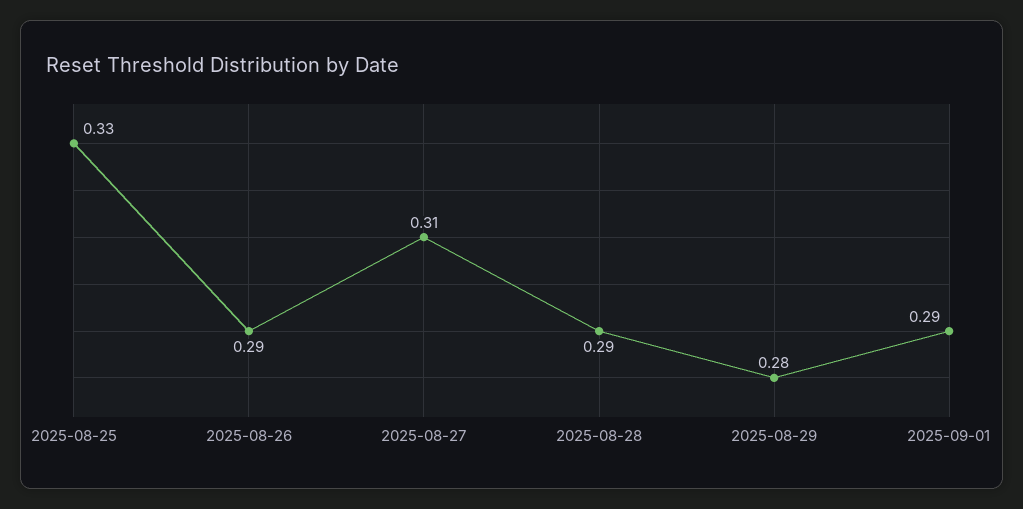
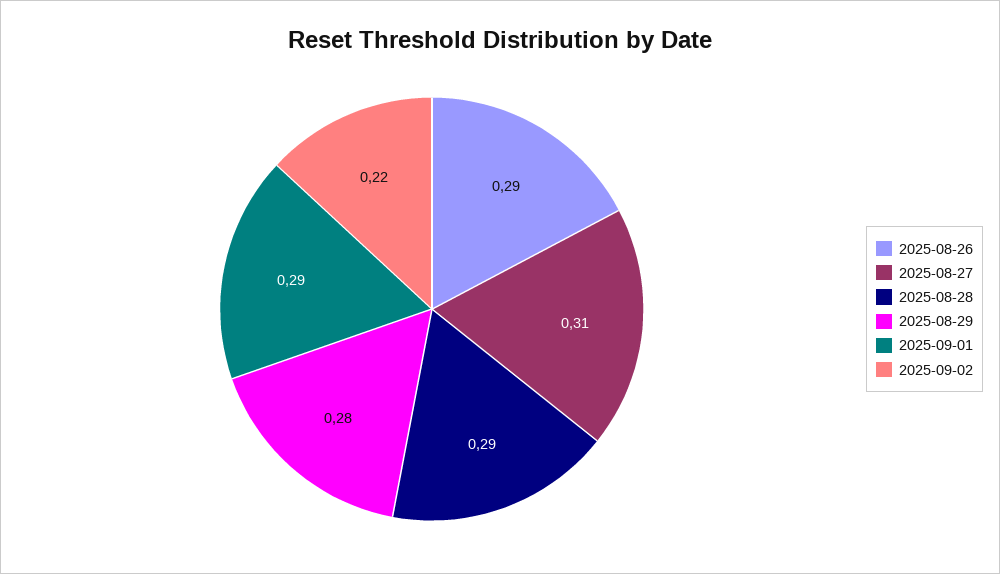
2025-08-25: 0.33 -> none
2025-09-02: none -> 0.22

